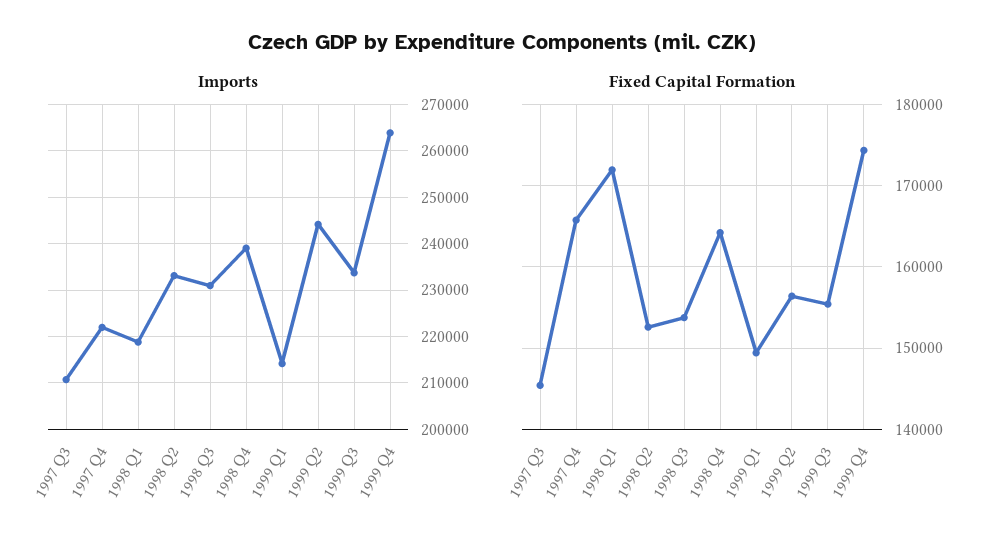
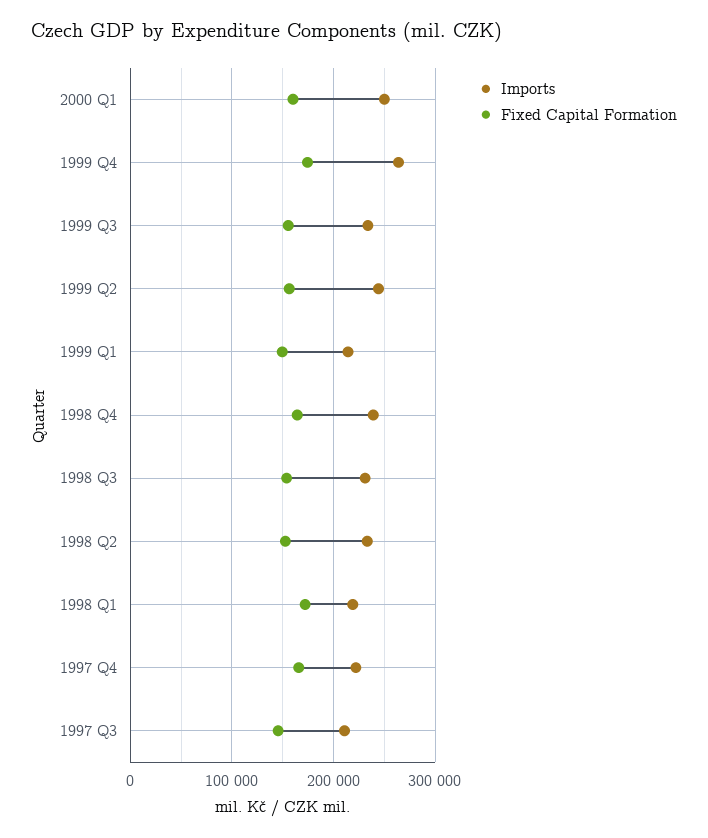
Imports, 2000 Q1: none -> 250000
Fixed Capital Formation, 2000 Q1: none -> 160000

